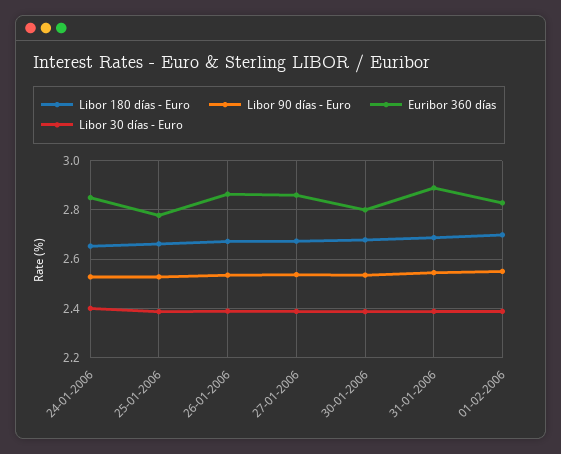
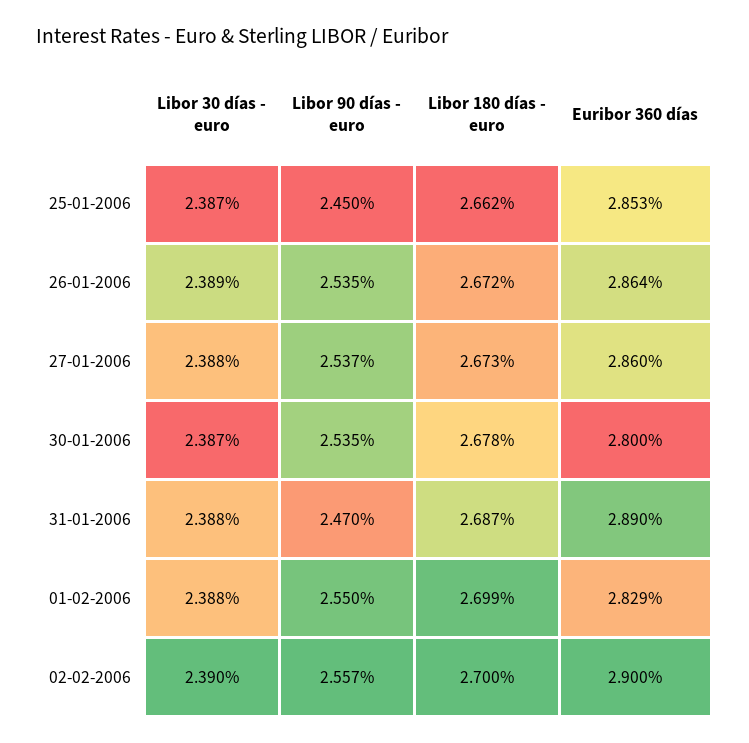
Libor 180 días - Euro, 24-01-2006: 2.65 -> none
Libor 90 días - Euro, 24-01-2006: 2.525 -> none
Euribor 360 días, 24-01-2006: 2.85 -> none
Libor 30 días - Euro, 24-01-2006: 2.4 -> none
Libor 90 días - Euro, 25-01-2006: 2.525 -> 2.45
Euribor 360 días, 25-01-2006: 2.775 -> 2.853
Libor 90 días - Euro, 31-01-2006: 2.55 -> 2.47
Libor 30 días - Euro, 02-02-2006: none -> 2.39
Libor 90 días - Euro, 02-02-2006: none -> 2.557
Libor 180 días - Euro, 02-02-2006: none -> 2.7
Euribor 360 días, 02-02-2006: none -> 2.9

